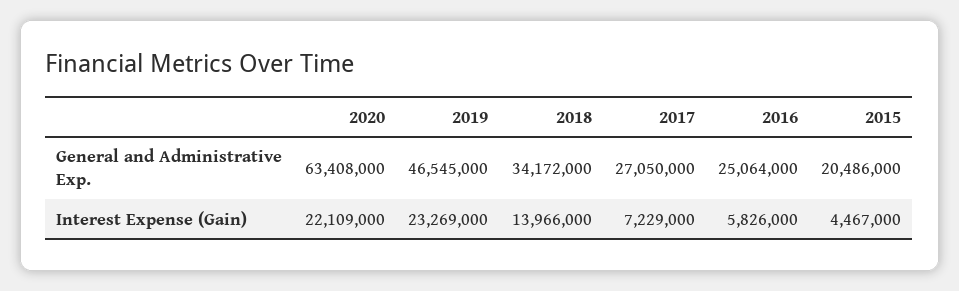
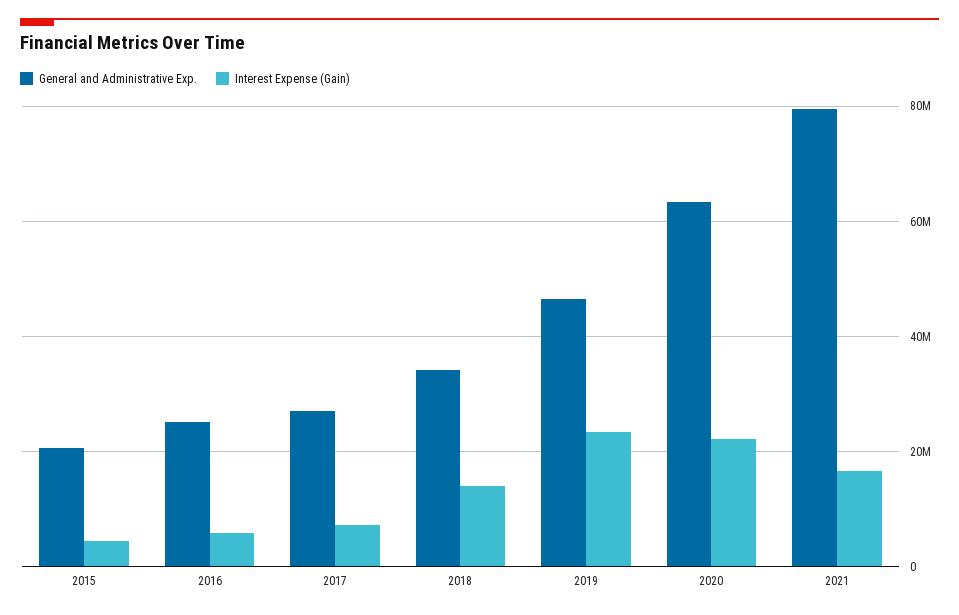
General and Administrative Exp., 2021: none -> 80000000
Interest Expense (Gain), 2021: none -> 16000000

